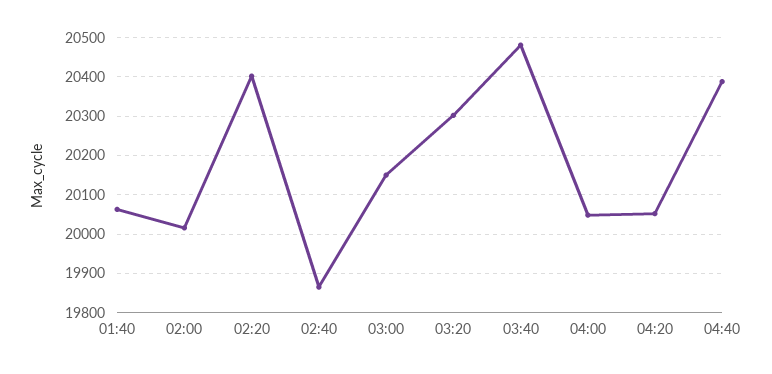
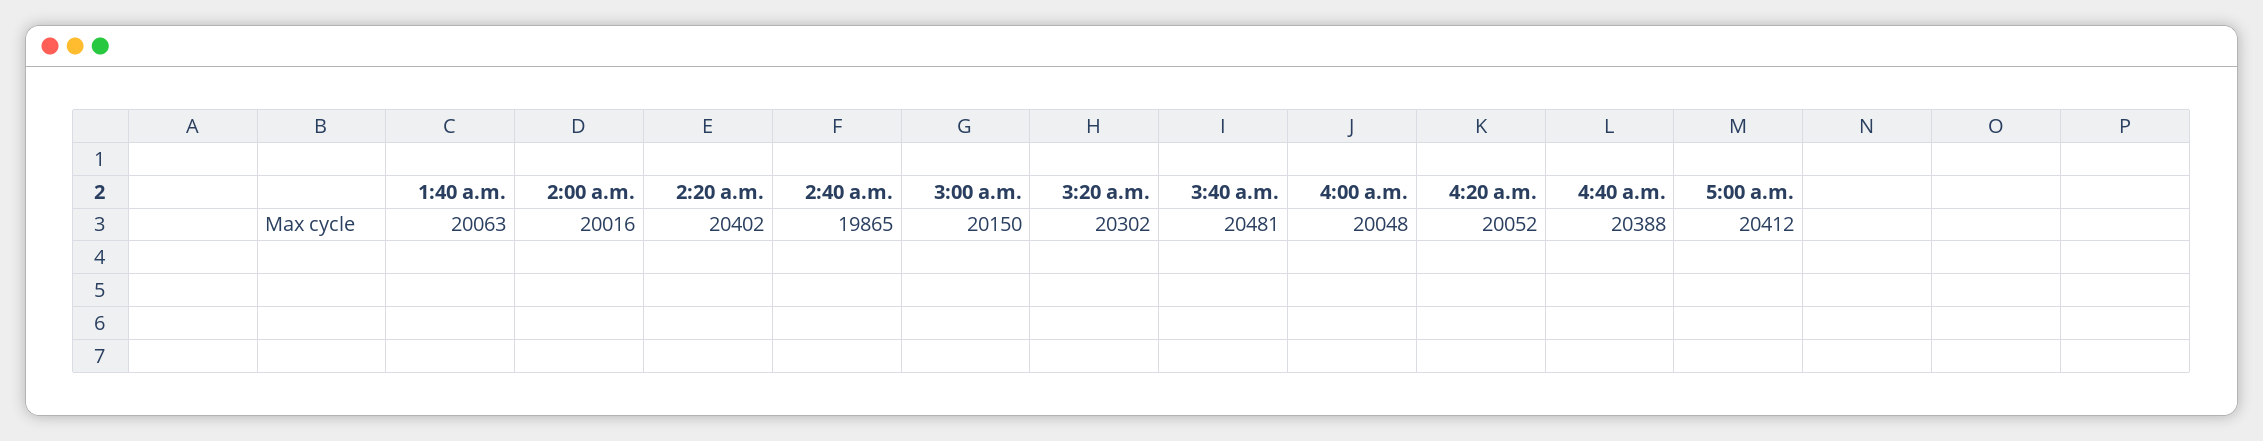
5:00 a.m.: none -> 20412

